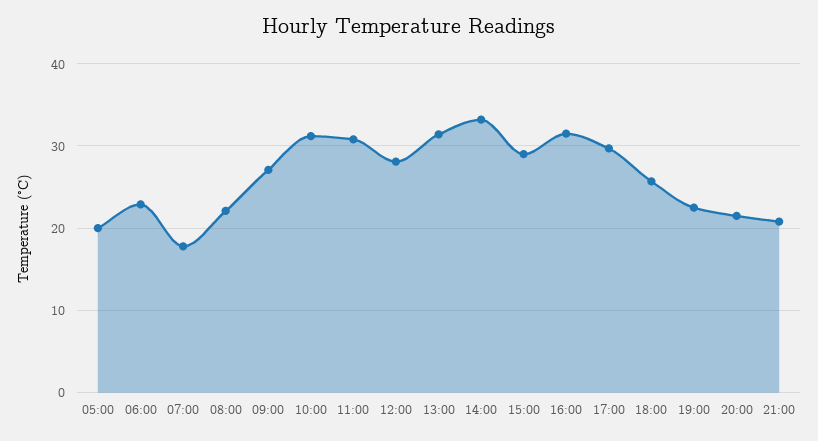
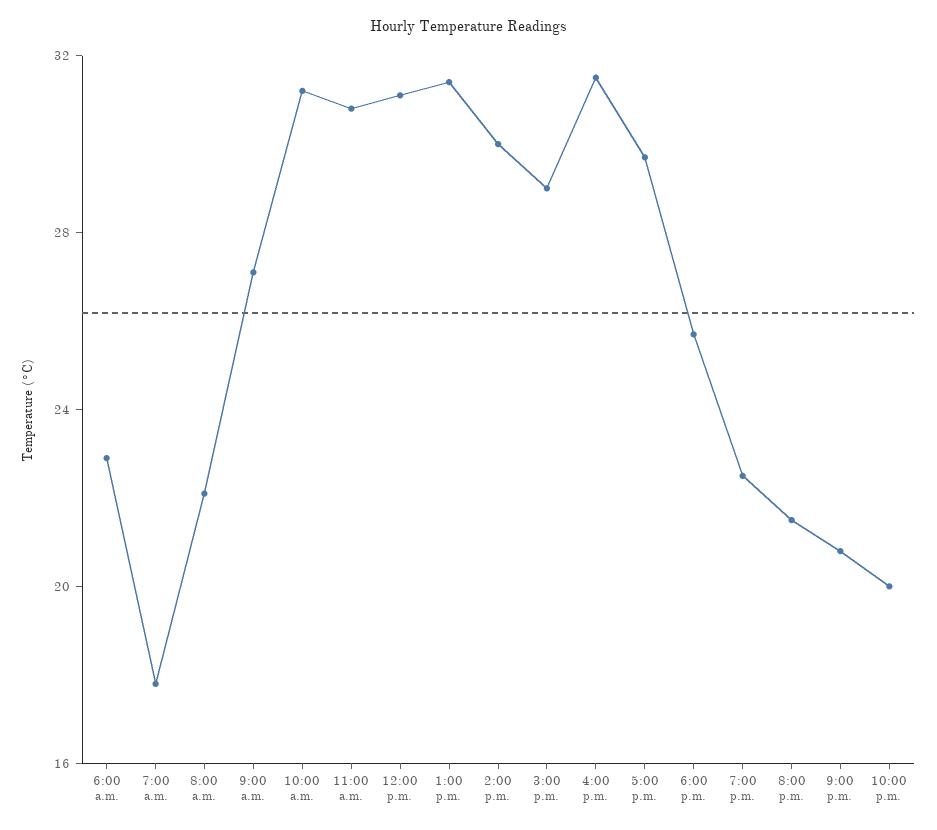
05:00: 20 -> none
12:00: 28 -> 31
14:00: 33 -> 30
10:00 p.m.: none -> 20

